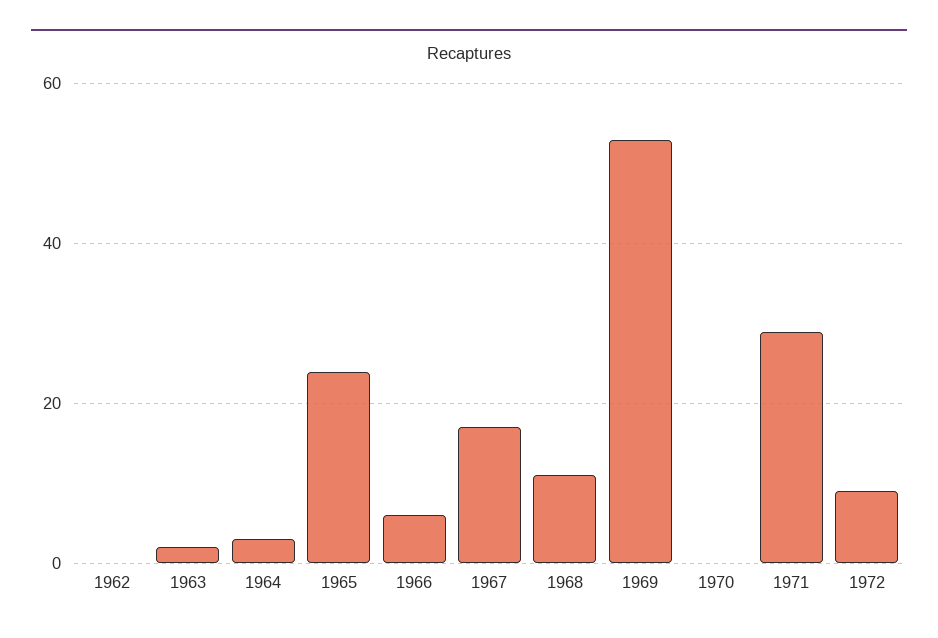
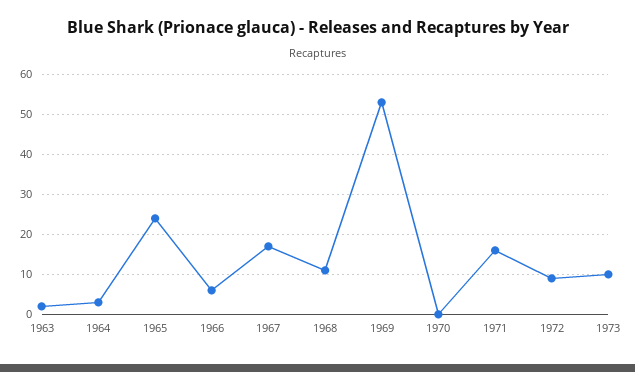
1962: 0 -> none
1971: 30 -> 15
1973: none -> 10

